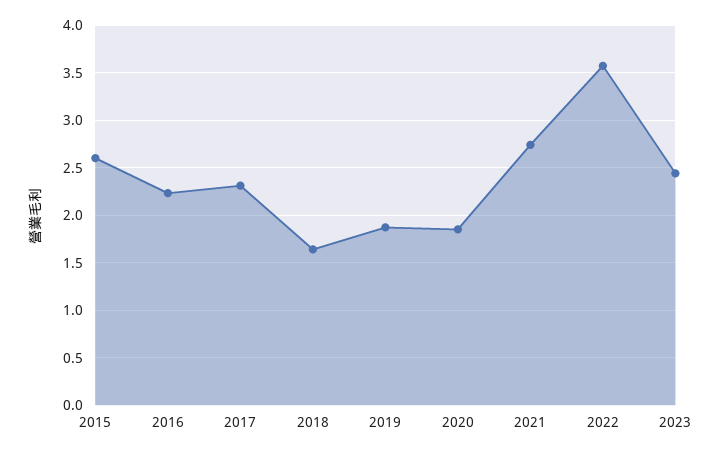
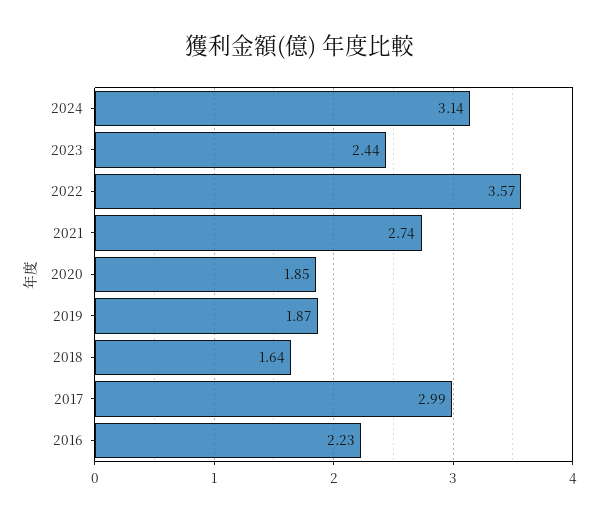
2015: 2.6 -> none
2017: 2.3 -> 2.99
2024: none -> 3.14

